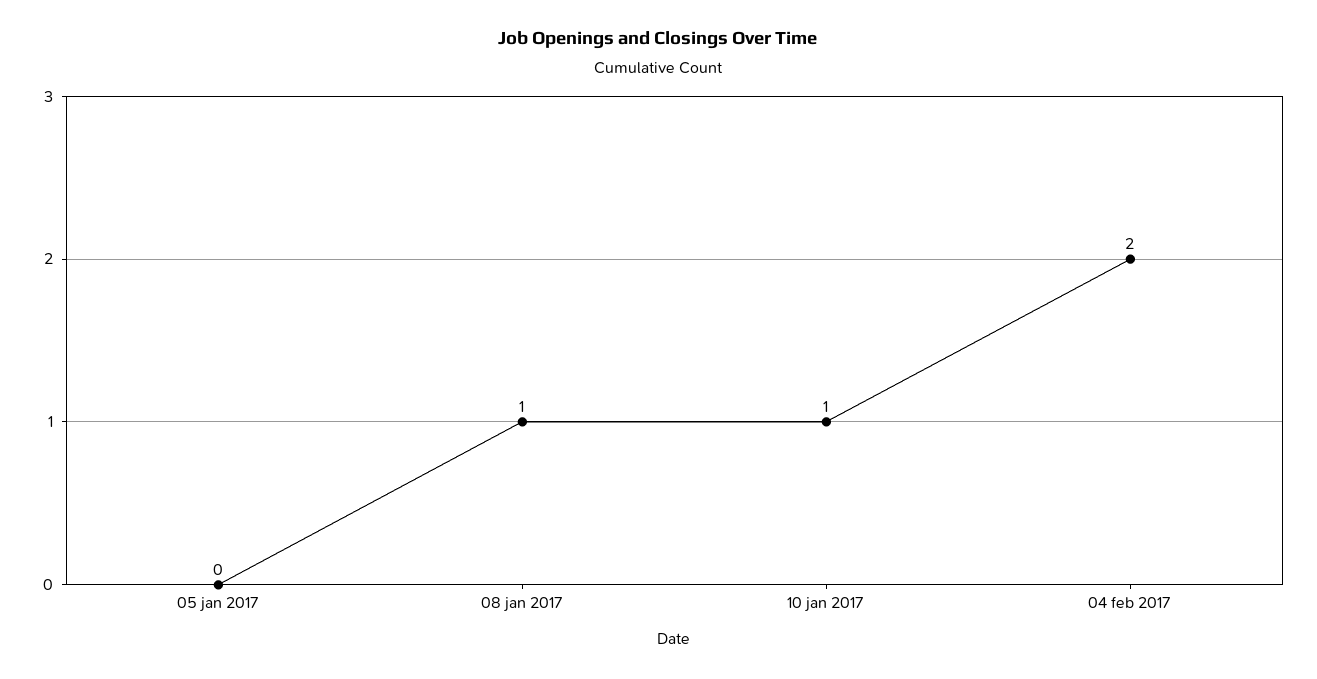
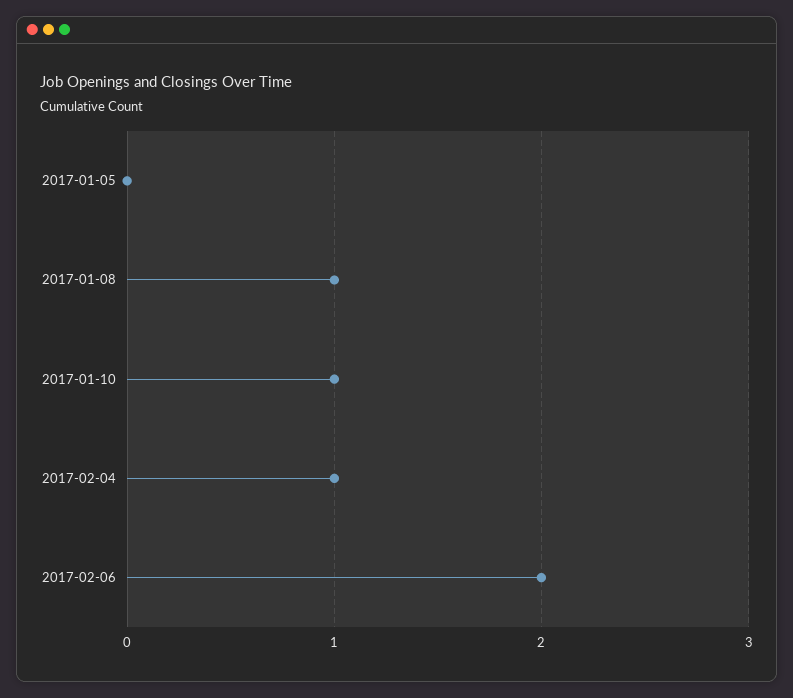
04 feb 2017: 2 -> 1
2017-02-06: none -> 2

